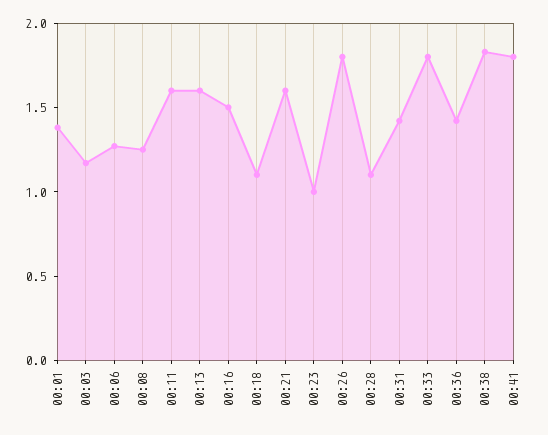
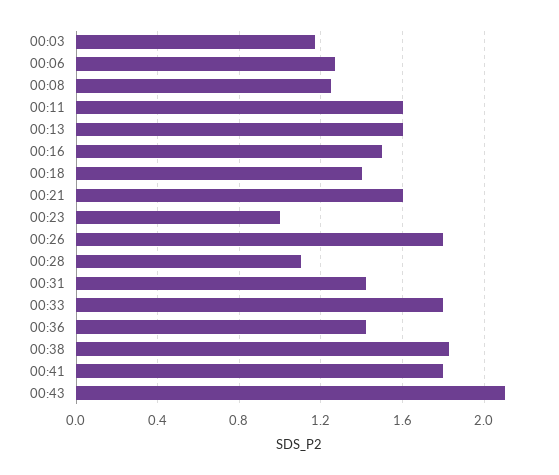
00:01: 1.4 -> none
00:18: 1.1 -> 1.4
00:43: none -> 2.1

